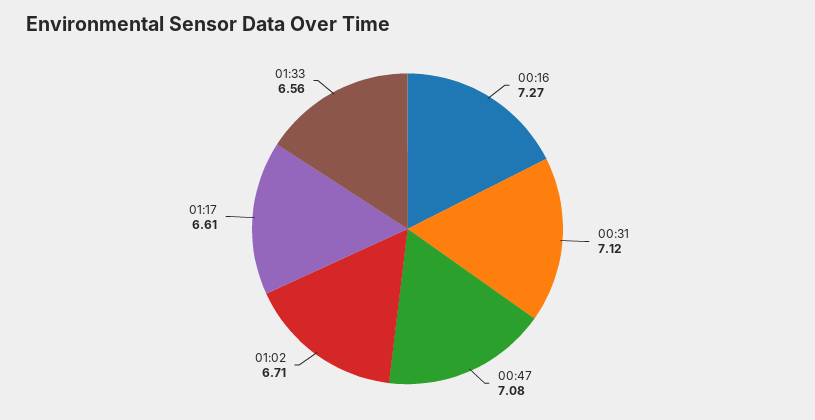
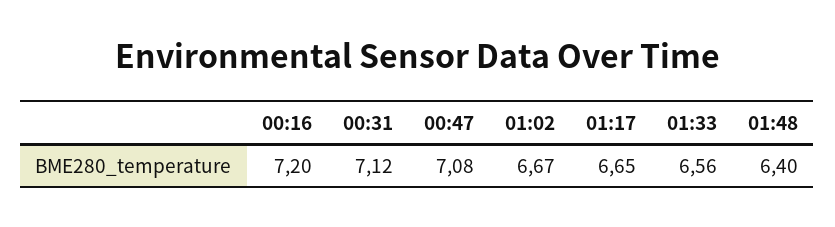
00:16: 7.27 -> 7.2
01:02: 6.71 -> 6.67
01:17: 6.61 -> 6.65
01:48: none -> 6.4

